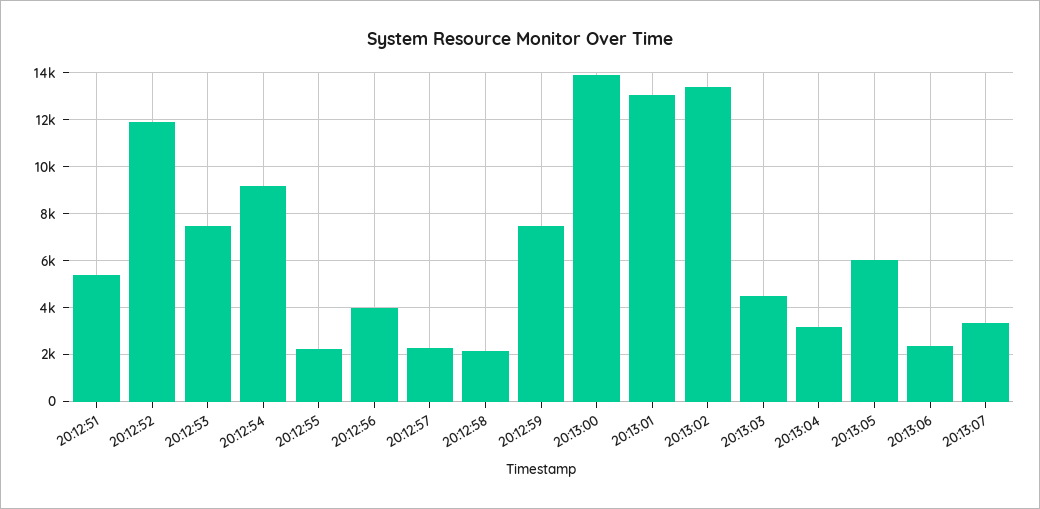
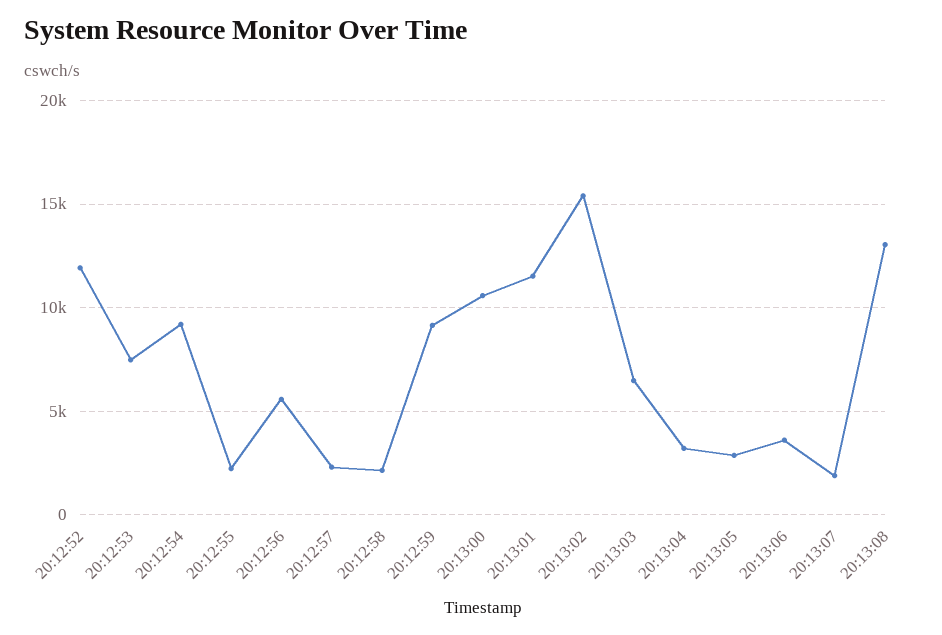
20:12:51: 5500 -> none
20:12:56: 4000 -> 5500
20:12:59: 7500 -> 9000
20:13:00: 14000 -> 10500
20:13:01: 13000 -> 11500
20:13:02: 13500 -> 15500
20:13:03: 4500 -> 6500
20:13:05: 6000 -> 3000
20:13:06: 2500 -> 3500
20:13:07: 3500 -> 2000
20:13:08: none -> 13000

